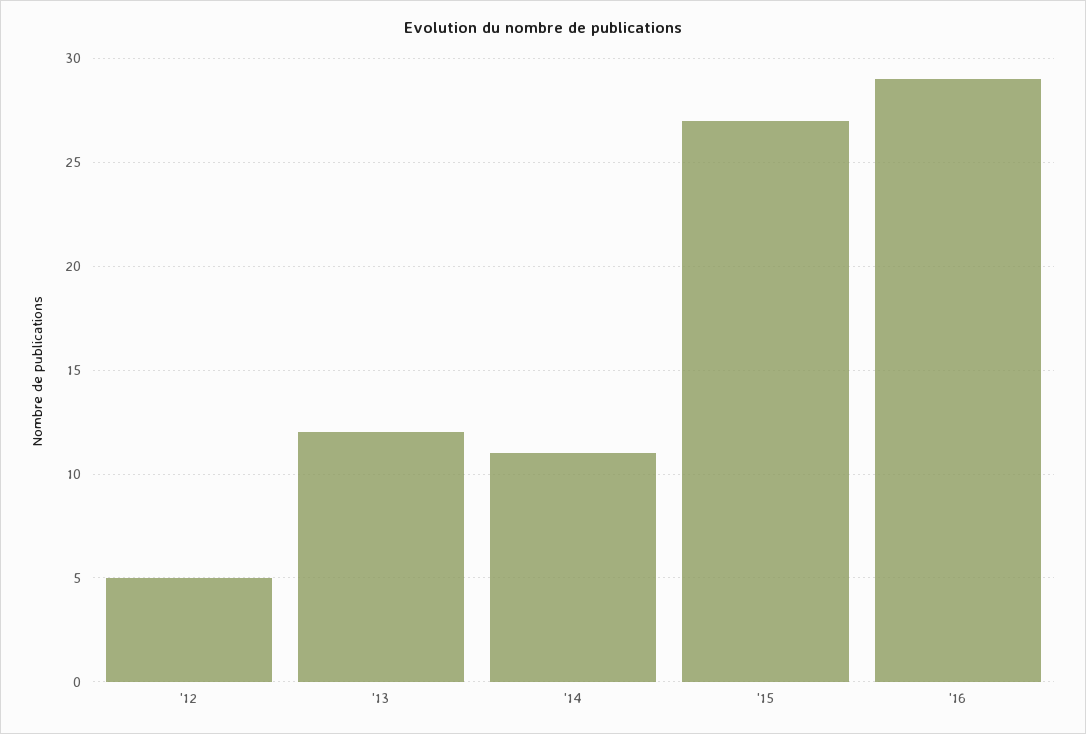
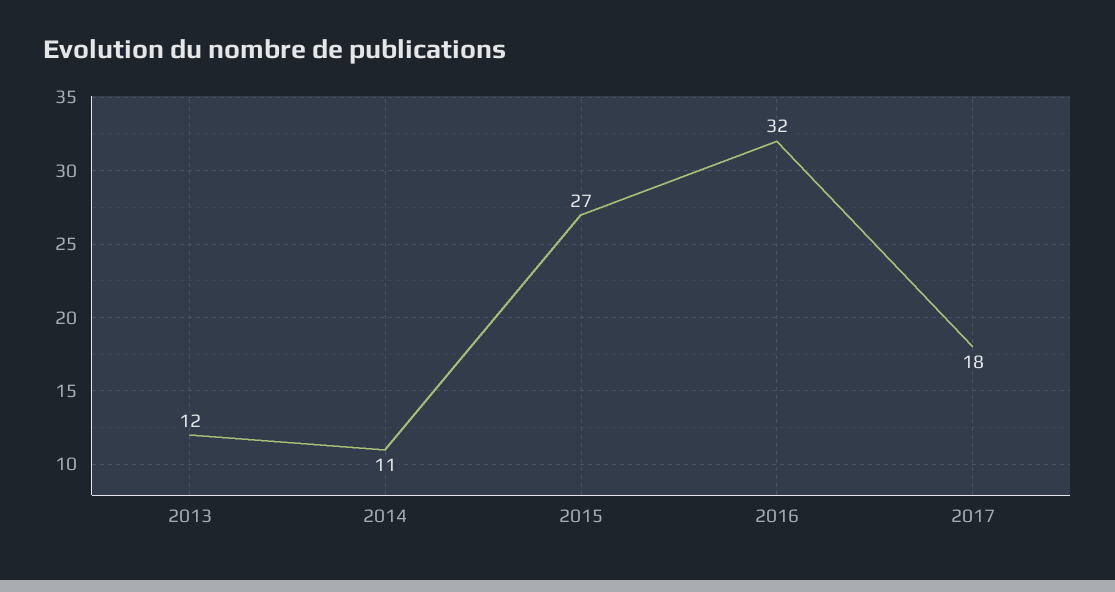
'12: 5 -> none
'16: 29 -> 32
2017: none -> 18

